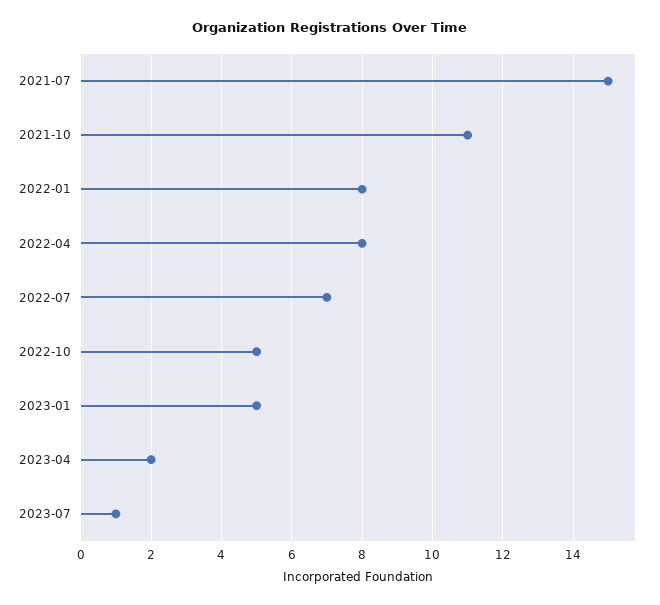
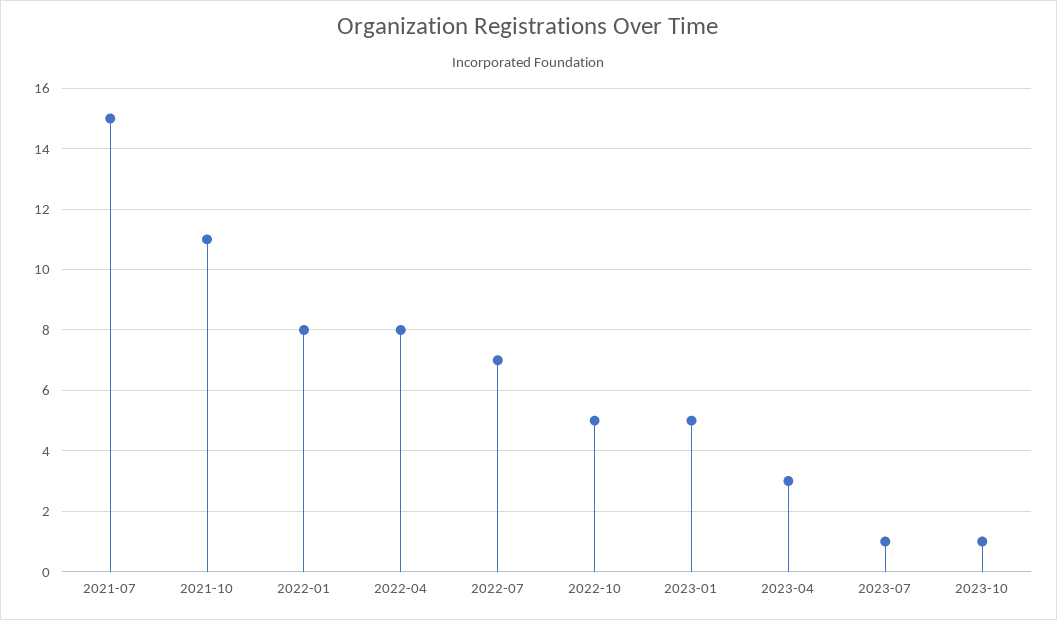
2023-04: 2 -> 3
2023-10: none -> 1

